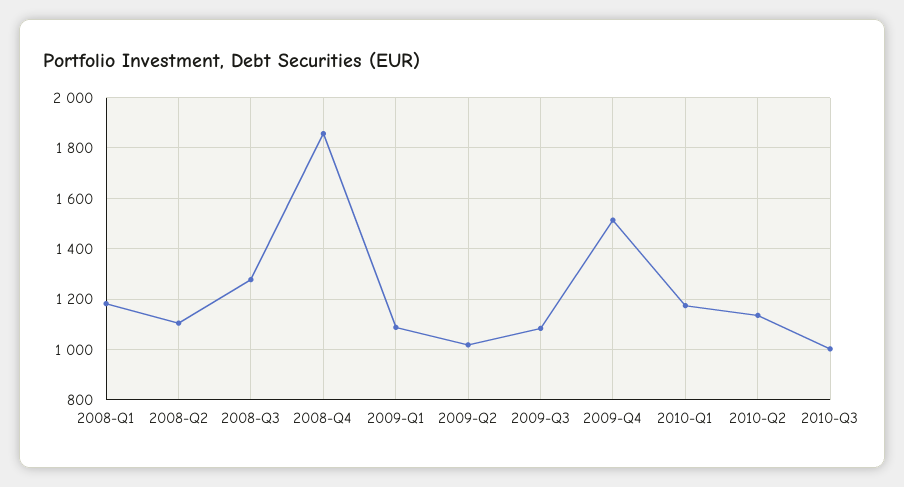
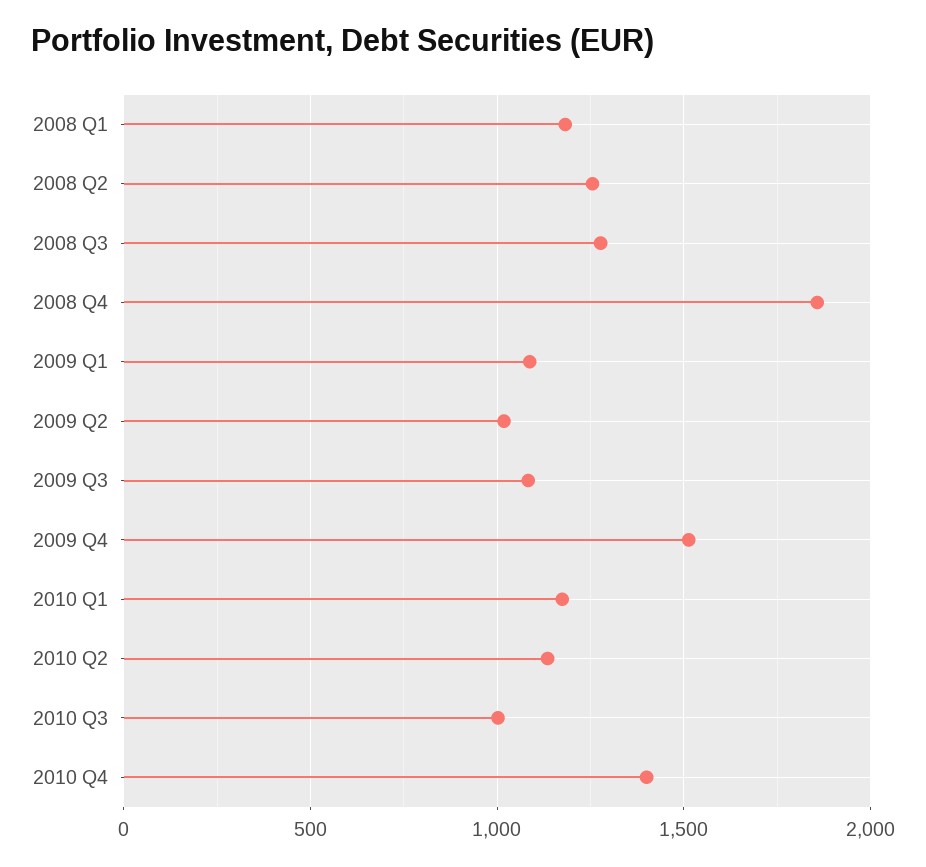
2008-Q2: 1100 -> 1250
2010 Q4: none -> 1400

